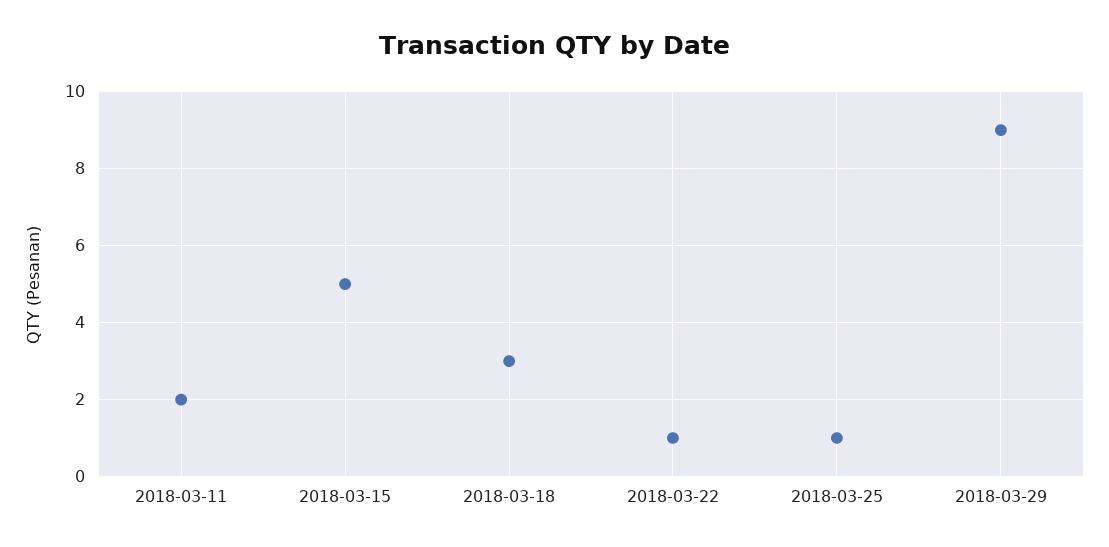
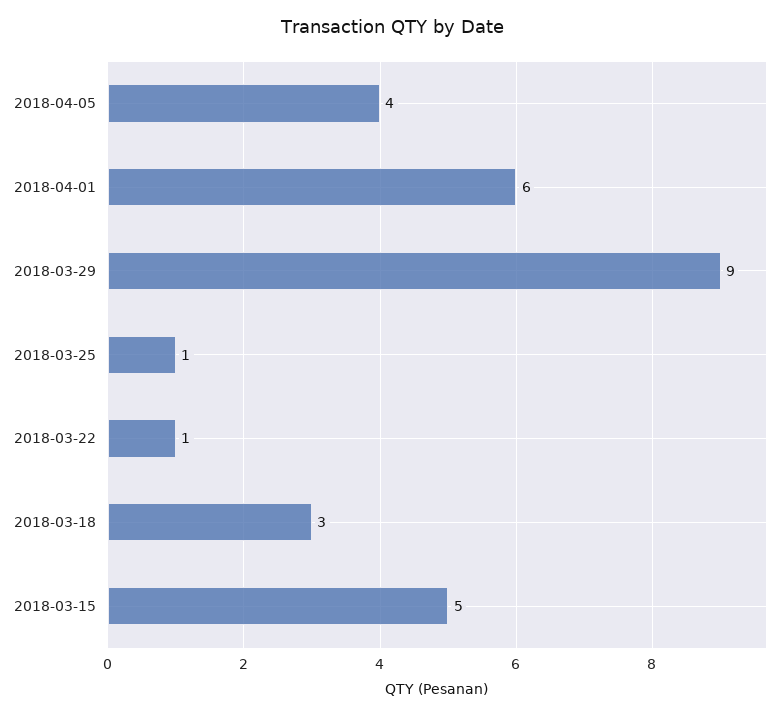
2018-03-11: 2 -> none
2018-04-05: none -> 4
2018-04-01: none -> 6

